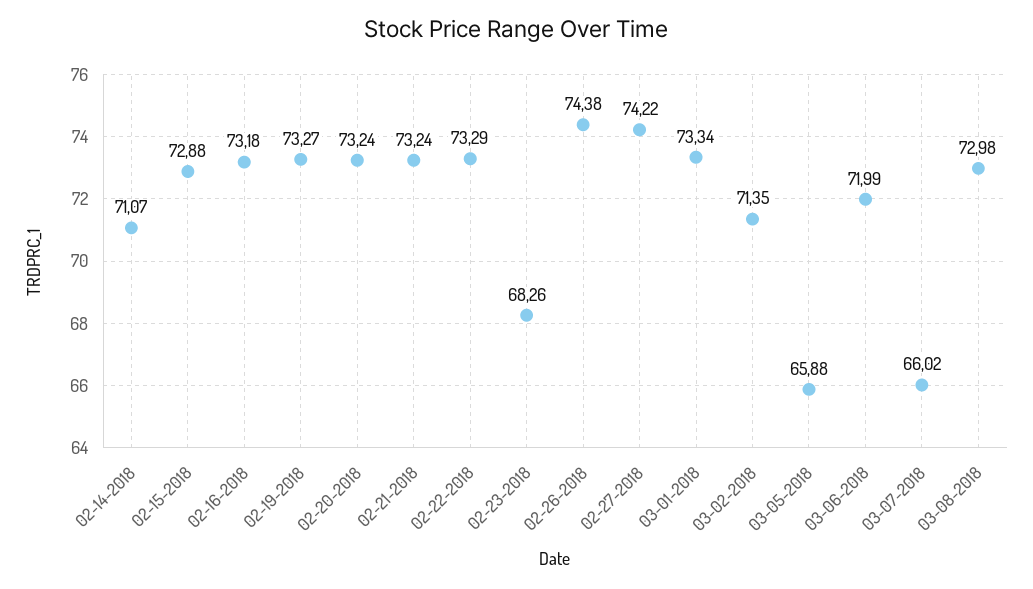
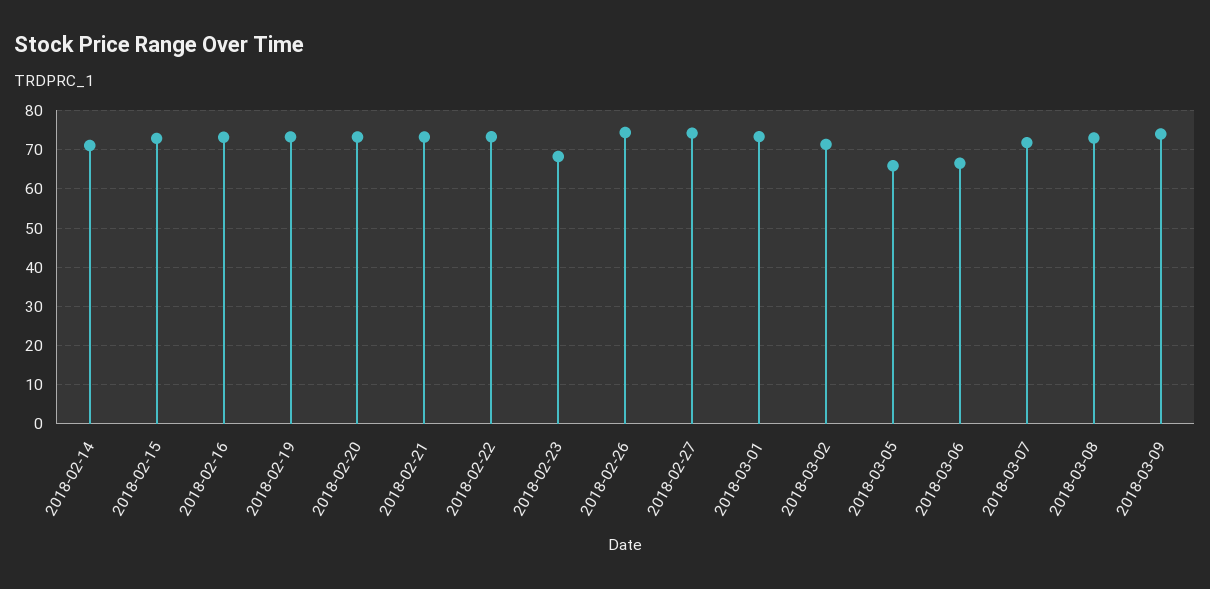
03-06-2018: 71.99 -> 66
03-07-2018: 66.02 -> 72
2018-03-09: none -> 74

